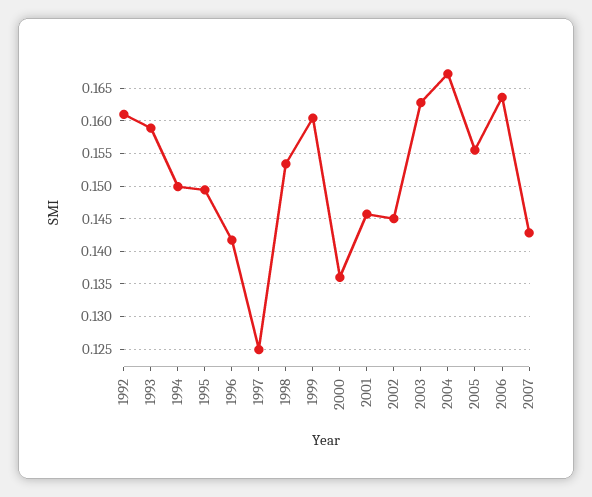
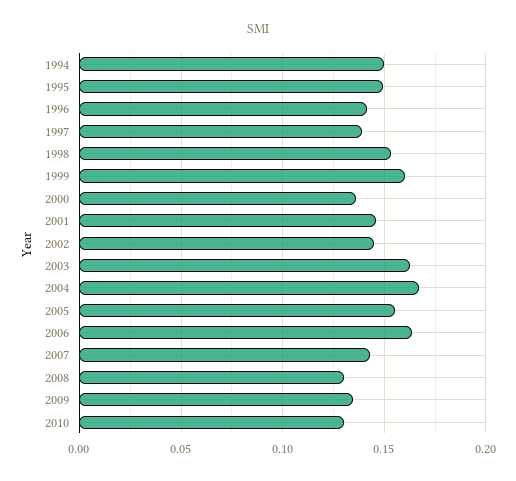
1992: 0.161 -> none
1993: 0.159 -> none
1997: 0.125 -> 0.14
2008: none -> 0.13
2009: none -> 0.135
2010: none -> 0.13

